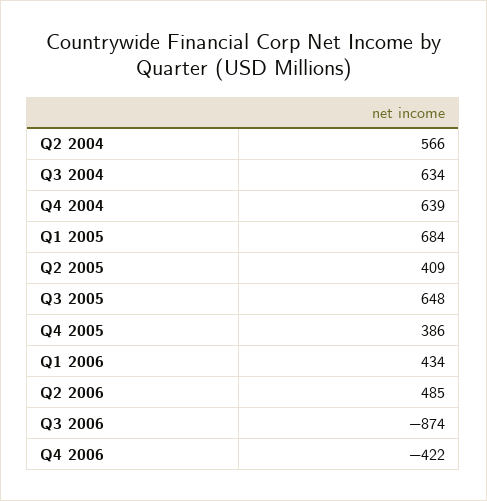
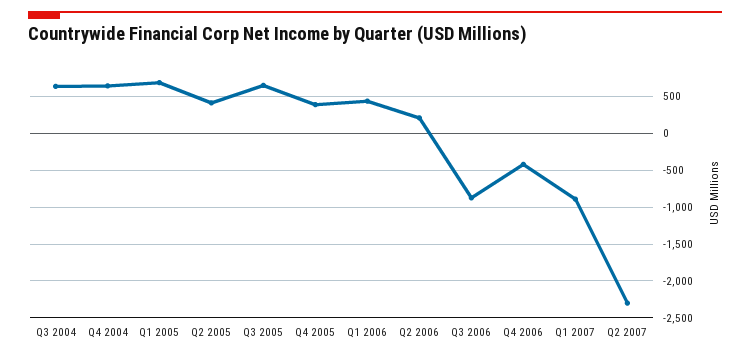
Q2 2004: 566 -> none
Q2 2006: 485 -> 200
Q1 2007: none -> -900
Q2 2007: none -> -2300

